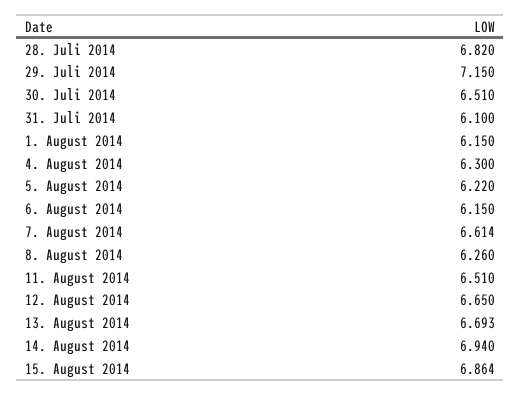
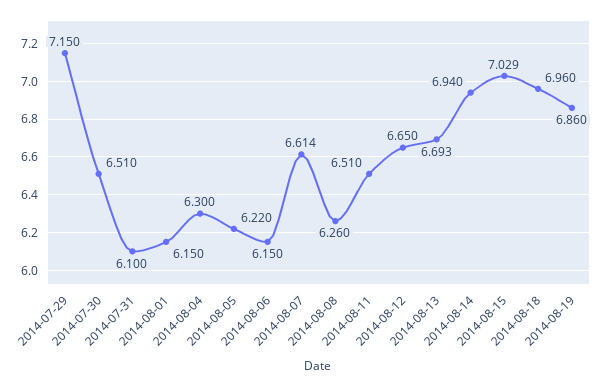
28. Juli 2014: 6.82 -> none
15. August 2014: 6.864 -> 7.029
2014-08-18: none -> 6.96
2014-08-19: none -> 6.86

